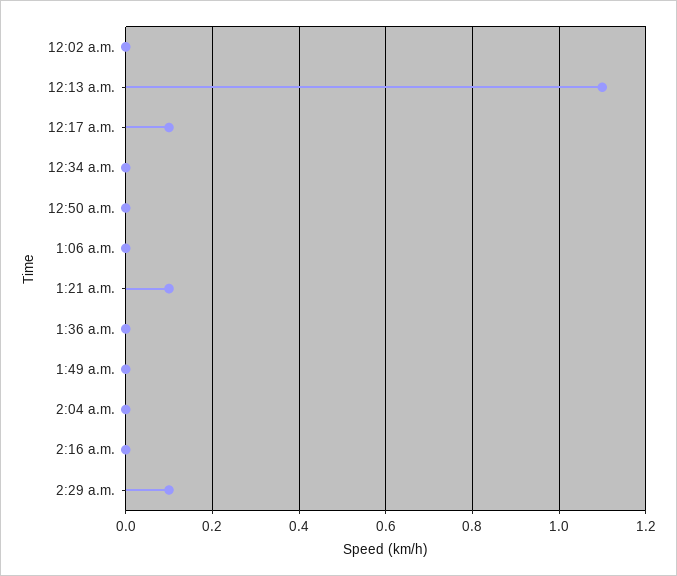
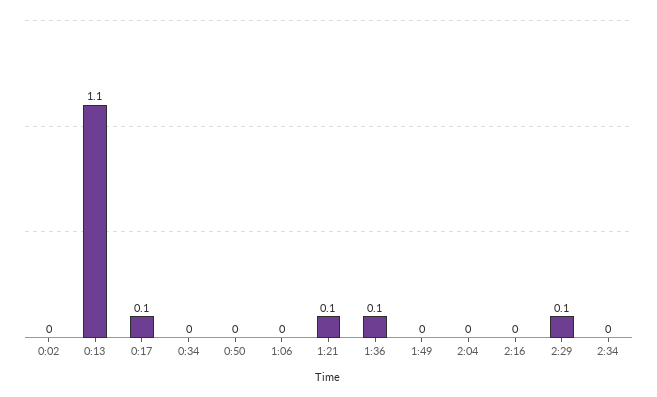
1:36 a.m.: 0 -> 0.1
2:34: none -> 0

